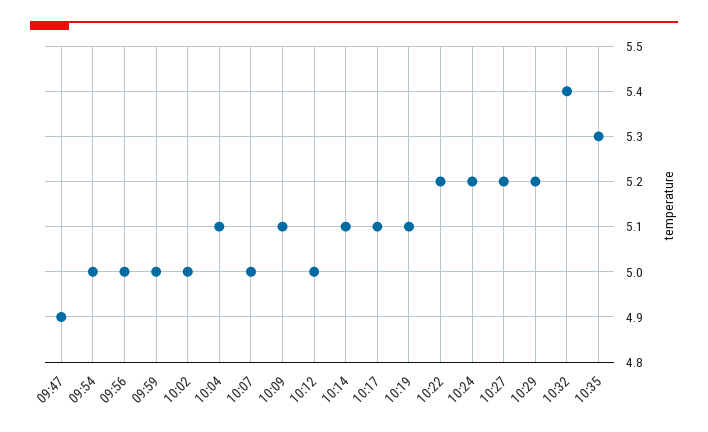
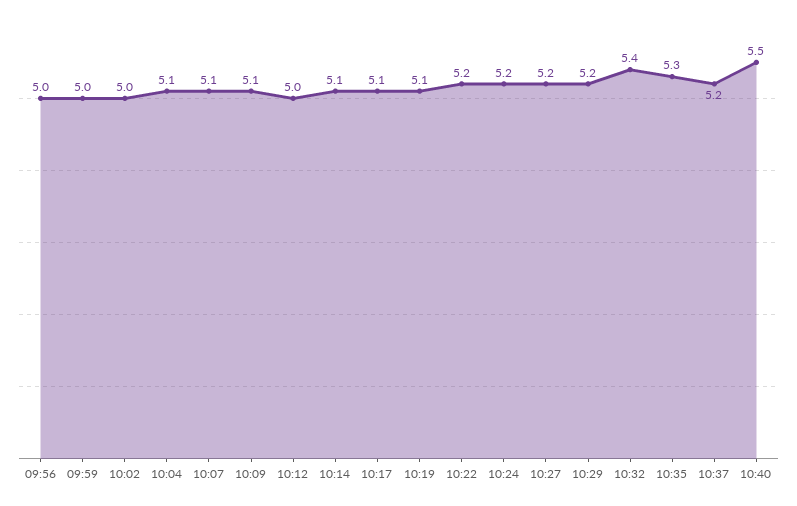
09:47: 4.9 -> none
09:54: 5 -> none
10:07: 5 -> 5.1
10:37: none -> 5.2
10:40: none -> 5.5

